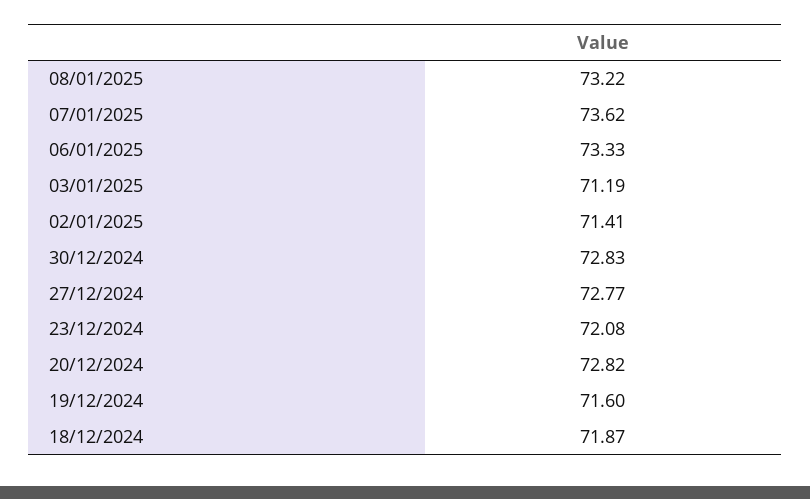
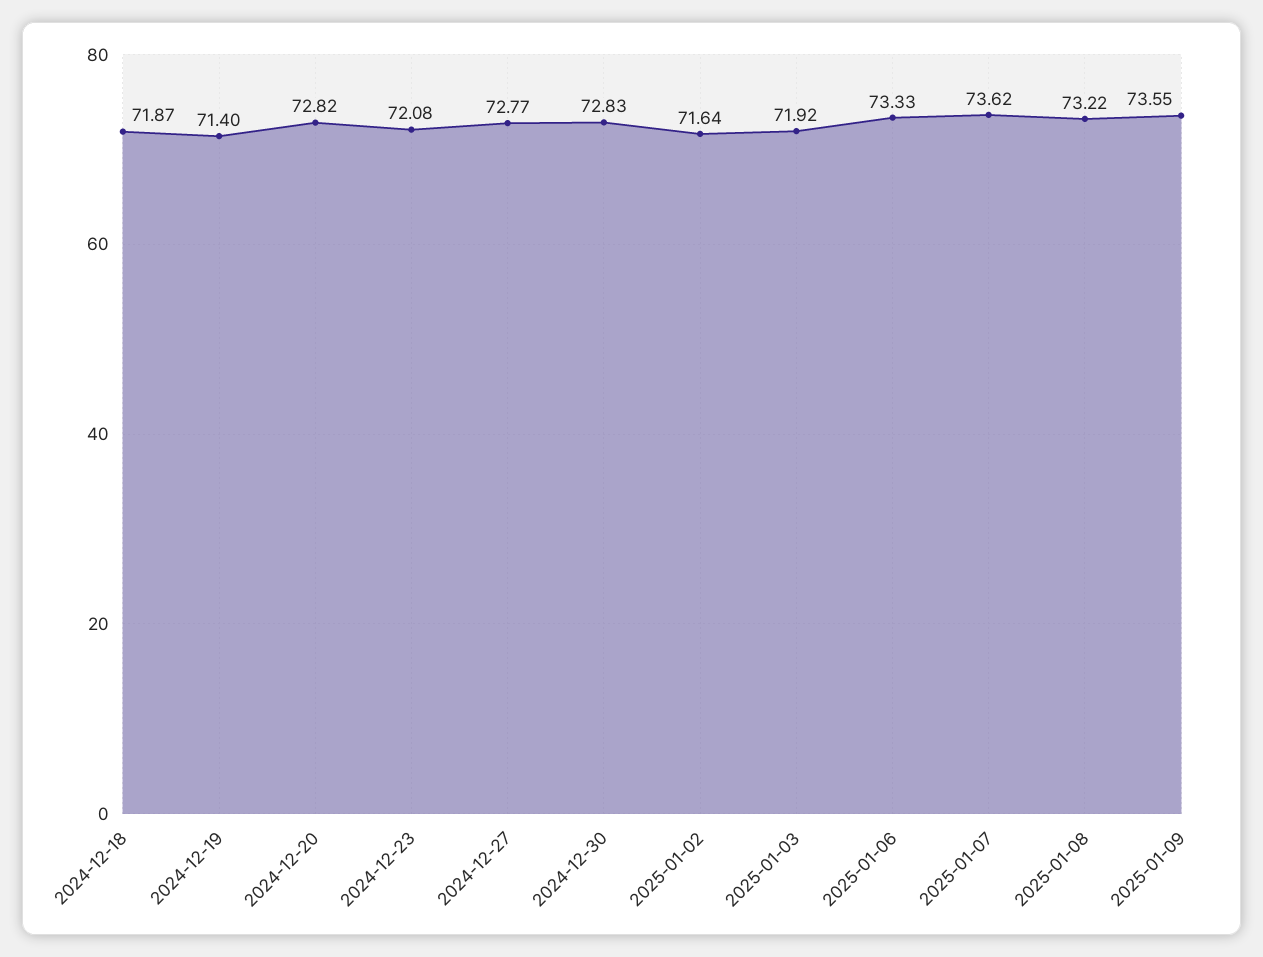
03/01/2025: 71.19 -> 71.92
02/01/2025: 71.41 -> 71.64
19/12/2024: 71.6 -> 71.4
2025-01-09: none -> 73.55

